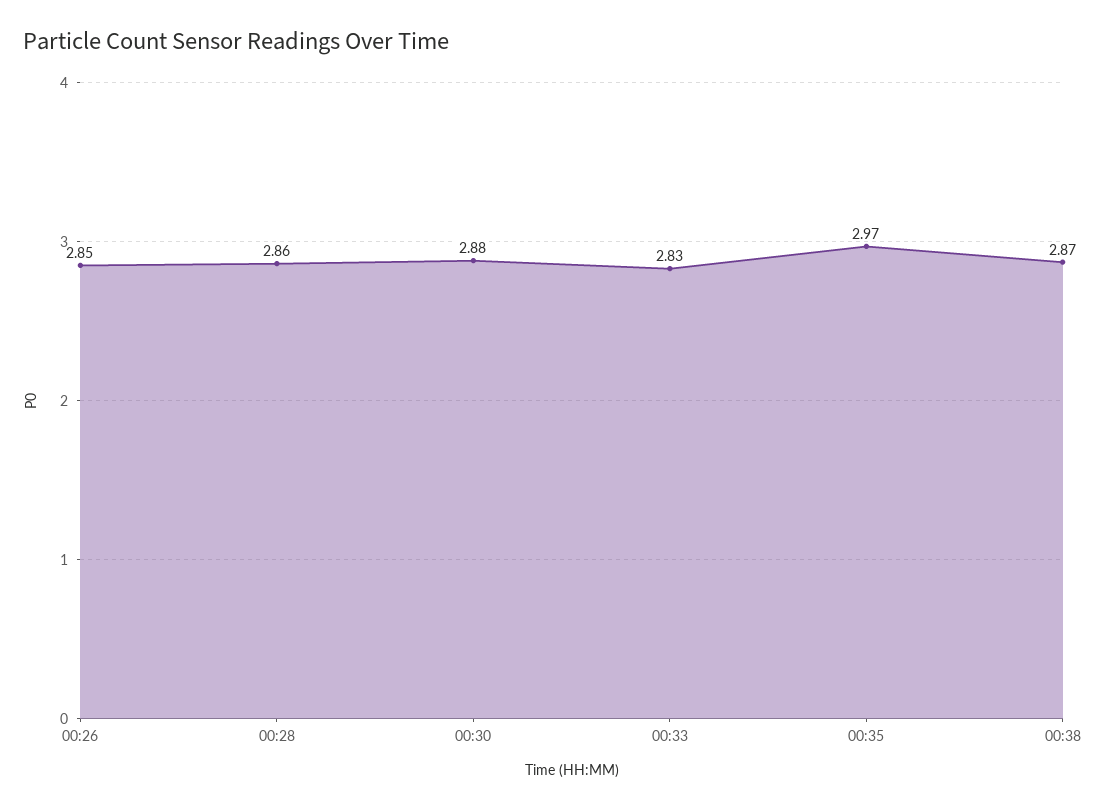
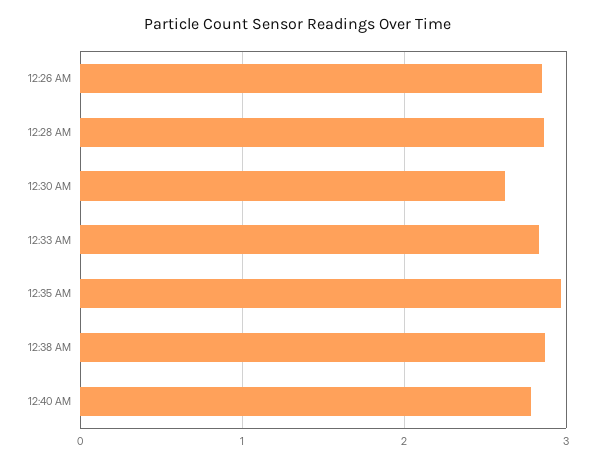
00:30: 2.88 -> 2.6
12:40 AM: none -> 2.8

